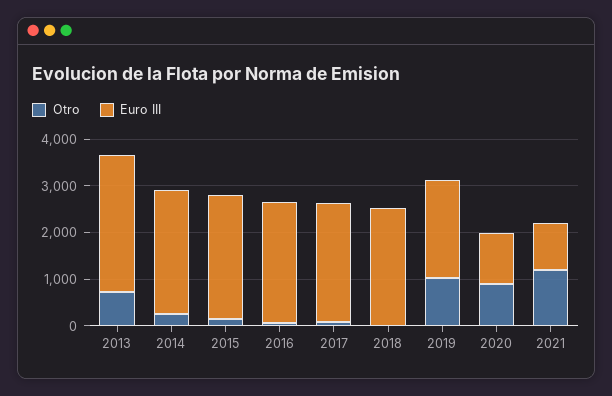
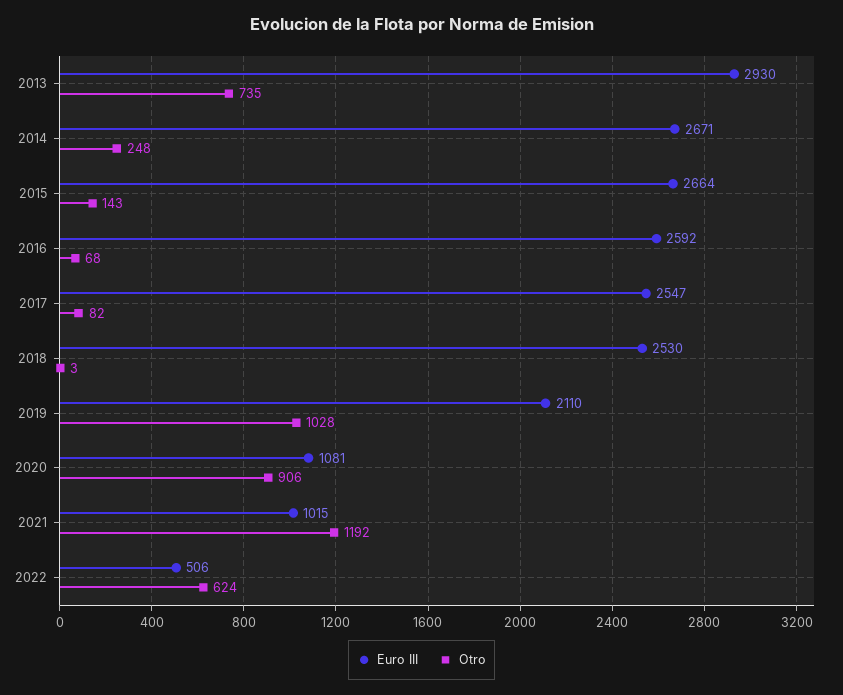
Euro III, 2022: none -> 506
Otro, 2022: none -> 624

